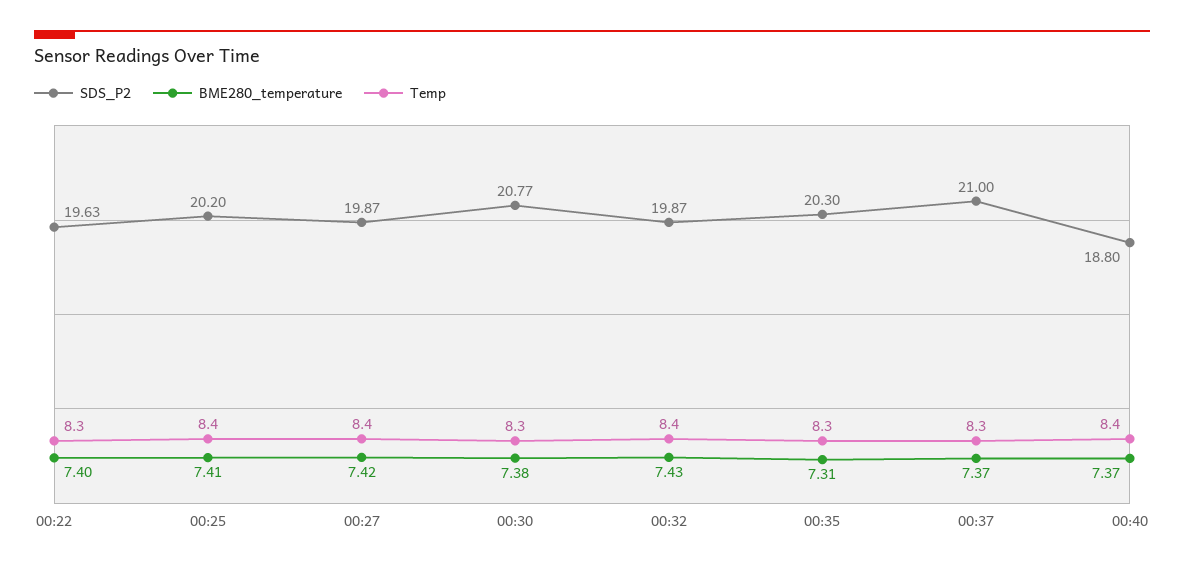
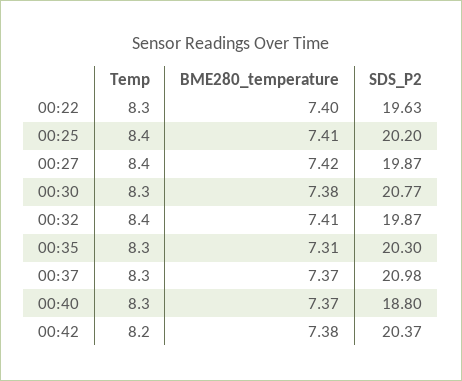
BME280_temperature, 00:32: 7.43 -> 7.41
SDS_P2, 00:37: 21 -> 20.98
Temp, 00:40: 8.4 -> 8.3
Temp, 00:42: none -> 8.2
BME280_temperature, 00:42: none -> 7.38
SDS_P2, 00:42: none -> 20.37

